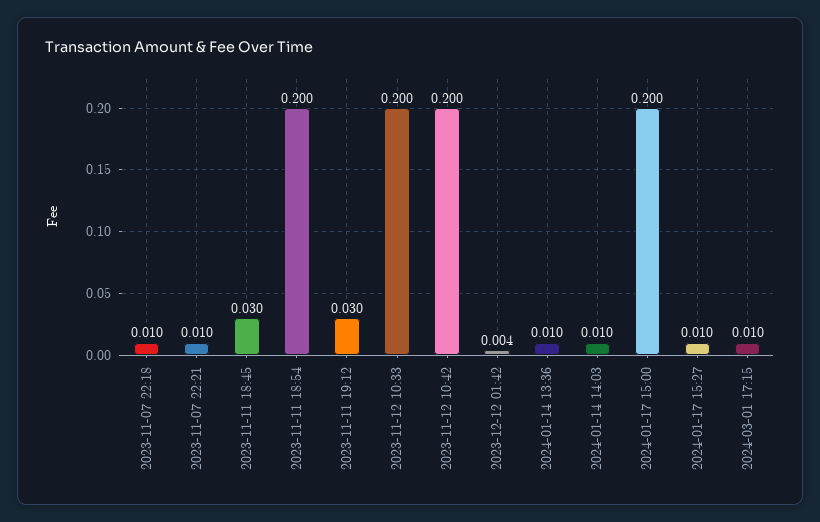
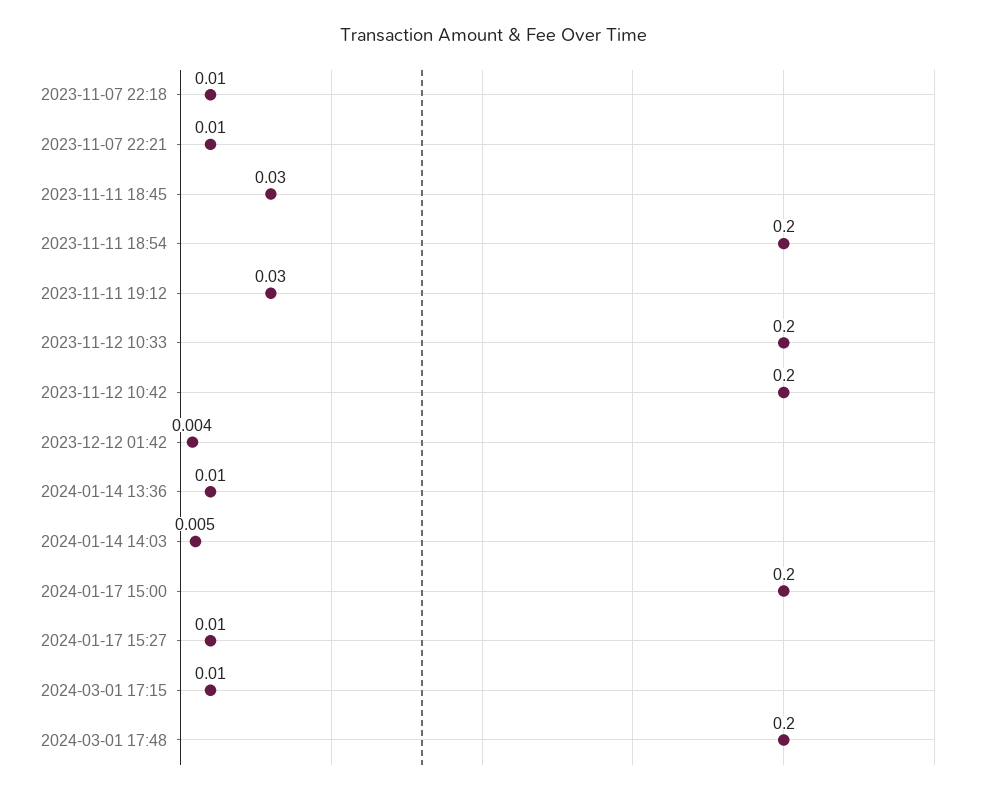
2024-01-14 14:03: 0.01 -> 0.005
2024-03-01 17:48: none -> 0.2

